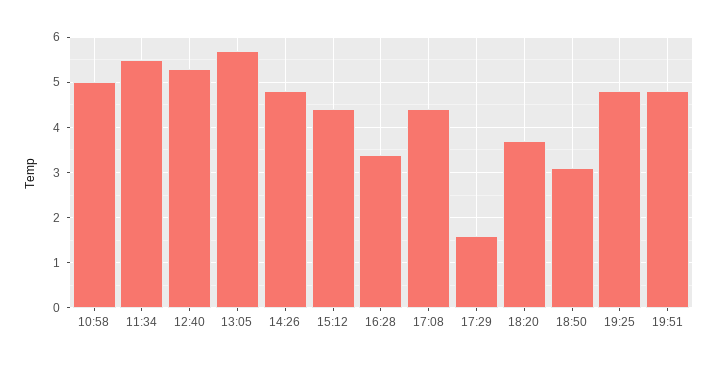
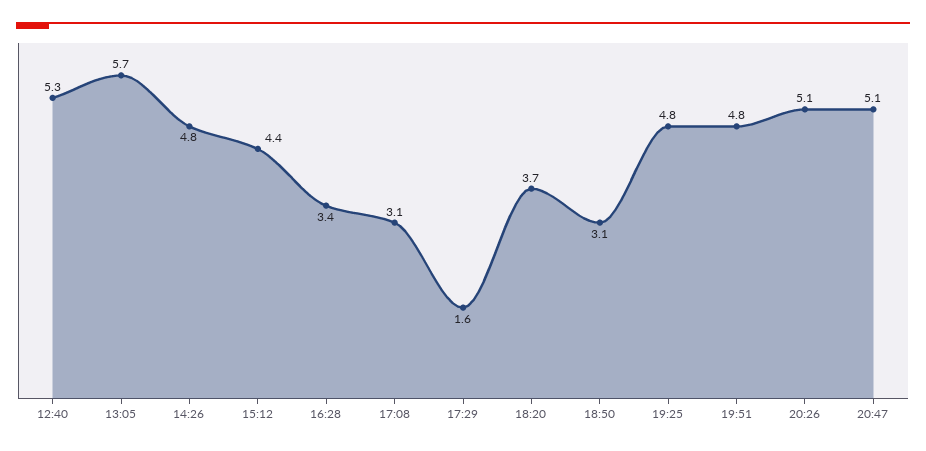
10:58: 5 -> none
11:34: 5.5 -> none
17:08: 4.5 -> 3.1
20:26: none -> 5.1
20:47: none -> 5.1

